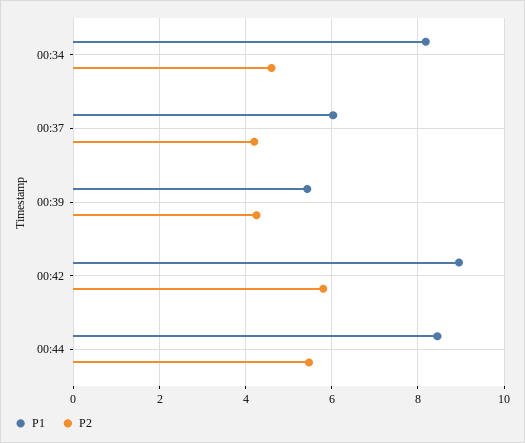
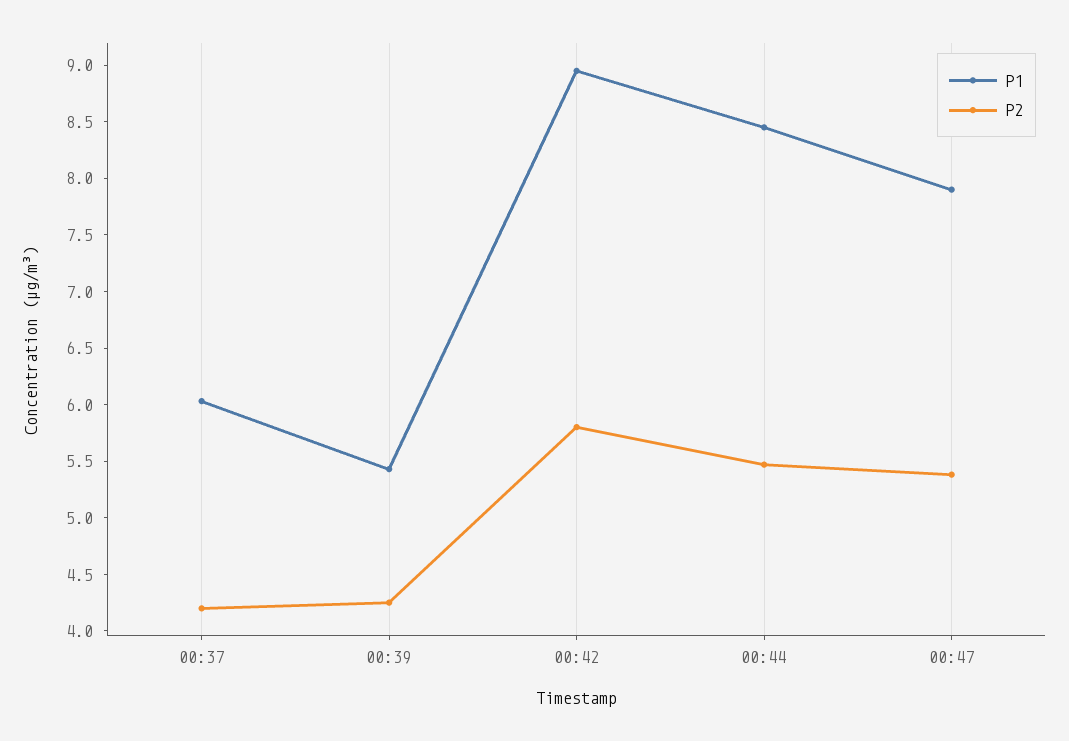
P1, 00:34: 8.2 -> none
P2, 00:34: 4.6 -> none
P1, 00:47: none -> 7.9
P2, 00:47: none -> 5.4

